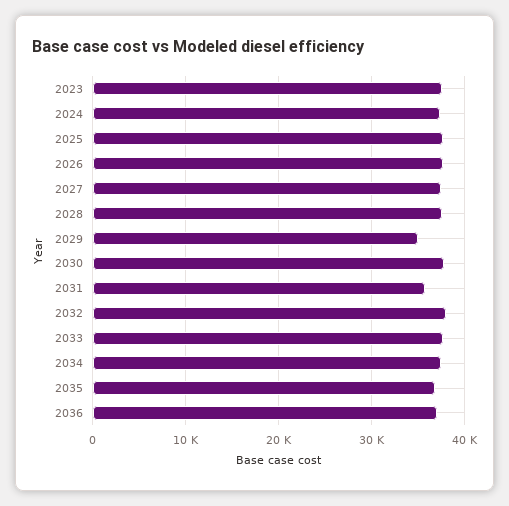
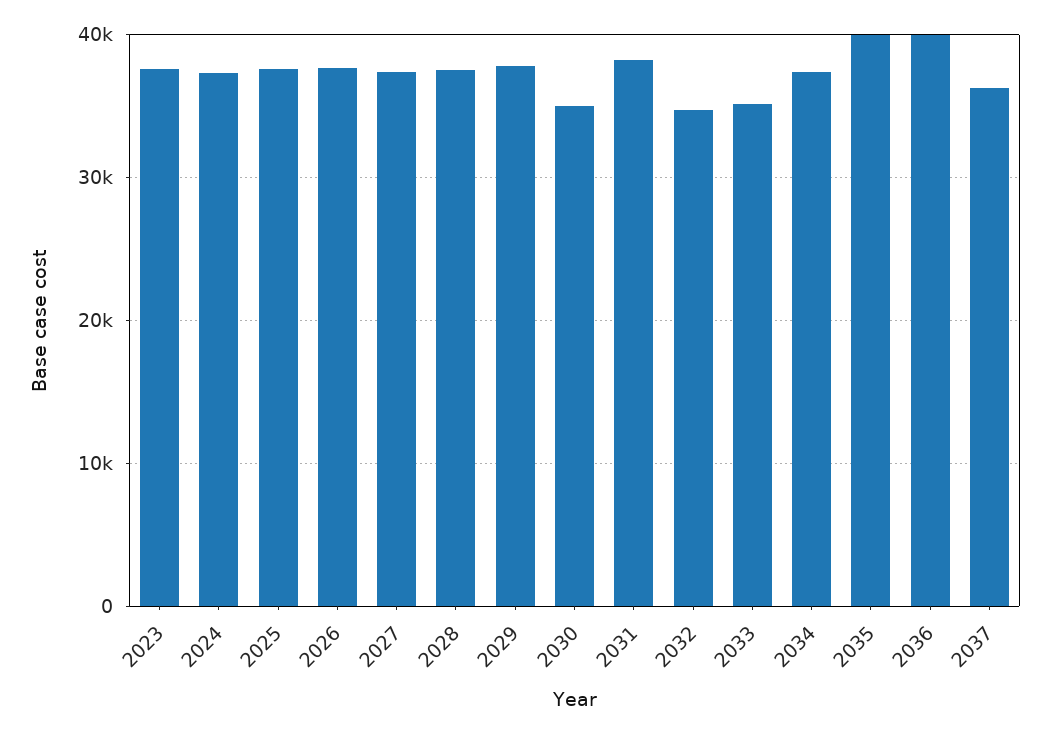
2029: 35000 -> 38000
2030: 38000 -> 35000
2031: 36000 -> 38000
2032: 38000 -> 35000
2033: 38000 -> 35000
2035: 37000 -> 40000
2036: 37000 -> 40000
2037: none -> 36000

